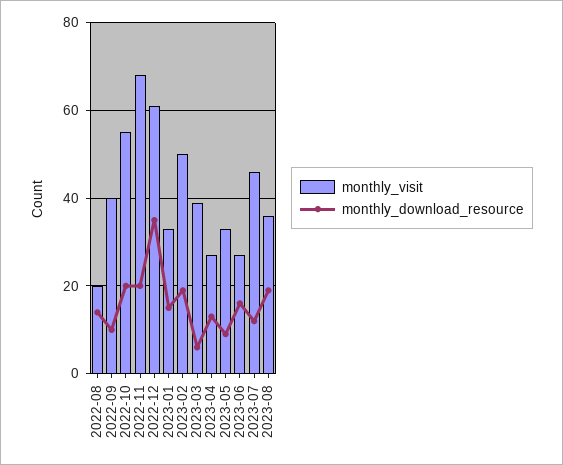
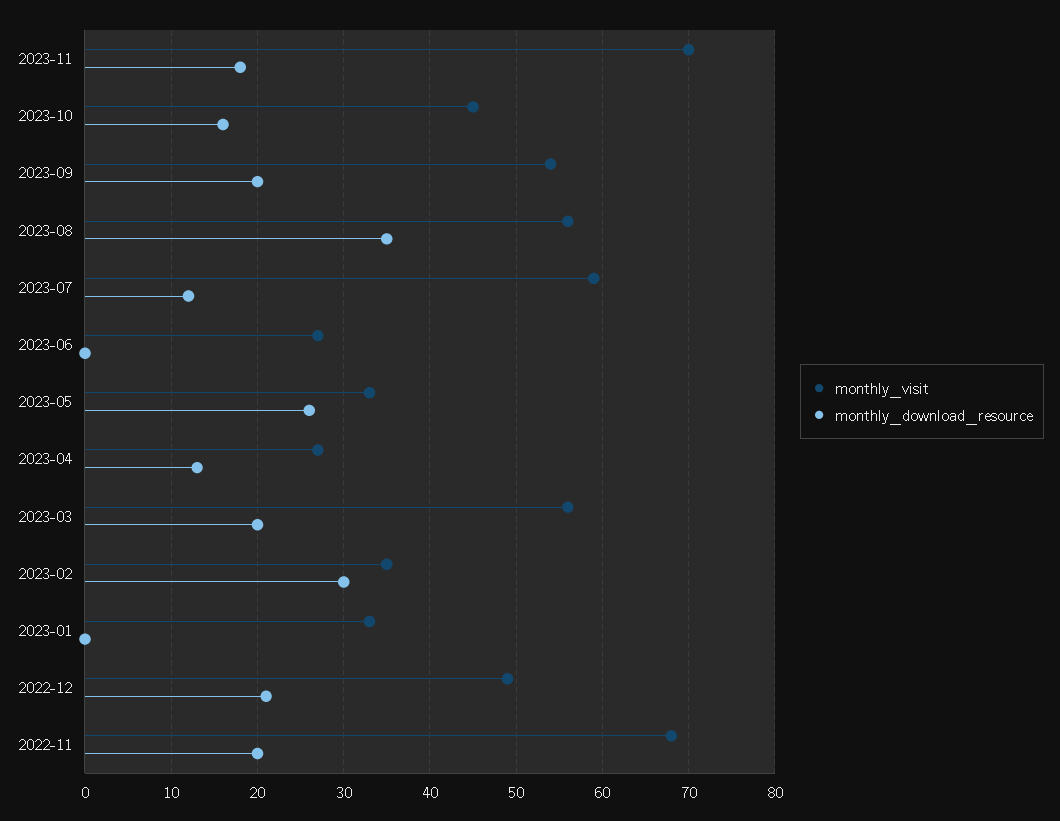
monthly_visit, 2022-08: 20 -> none
monthly_download_resource, 2022-08: 15 -> none
monthly_visit, 2022-09: 40 -> none
monthly_download_resource, 2022-09: 10 -> none
monthly_visit, 2022-10: 55 -> none
monthly_download_resource, 2022-10: 20 -> none
monthly_visit, 2022-12: 60 -> 49
monthly_download_resource, 2022-12: 35 -> 21
monthly_download_resource, 2023-01: 15 -> 0
monthly_visit, 2023-02: 50 -> 35
monthly_download_resource, 2023-02: 20 -> 30
monthly_visit, 2023-03: 40 -> 56
monthly_download_resource, 2023-03: 5 -> 20
monthly_download_resource, 2023-05: 10 -> 26
monthly_download_resource, 2023-06: 15 -> 0
monthly_visit, 2023-07: 45 -> 59
monthly_visit, 2023-08: 35 -> 56
monthly_download_resource, 2023-08: 20 -> 35
monthly_visit, 2023-11: none -> 70
monthly_download_resource, 2023-11: none -> 18
monthly_visit, 2023-10: none -> 45
monthly_download_resource, 2023-10: none -> 16
monthly_visit, 2023-09: none -> 54
monthly_download_resource, 2023-09: none -> 20

